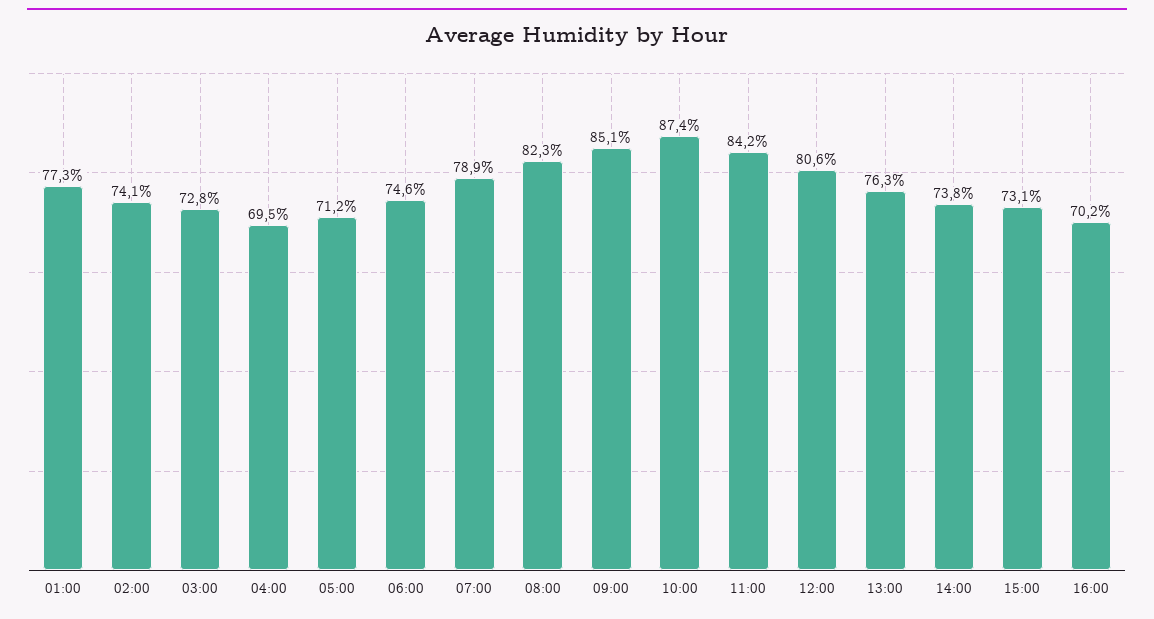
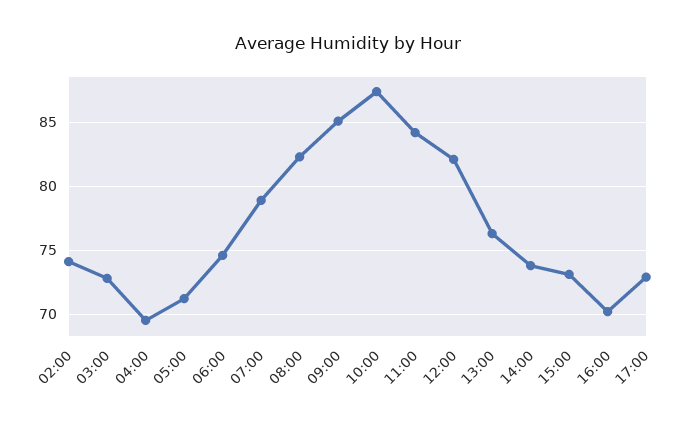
01:00: 77.3 -> none
12:00: 80.6 -> 82
17:00: none -> 73

